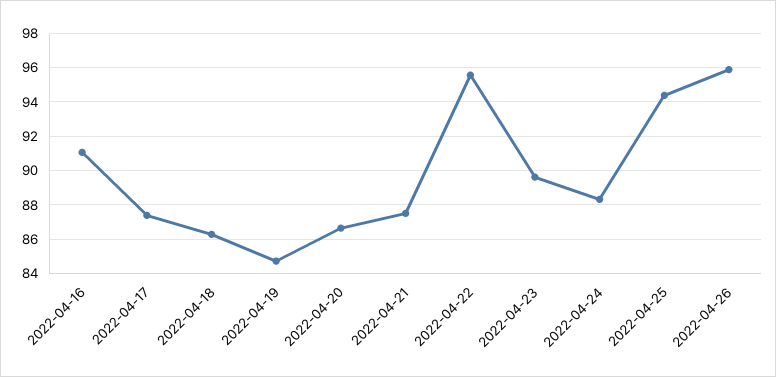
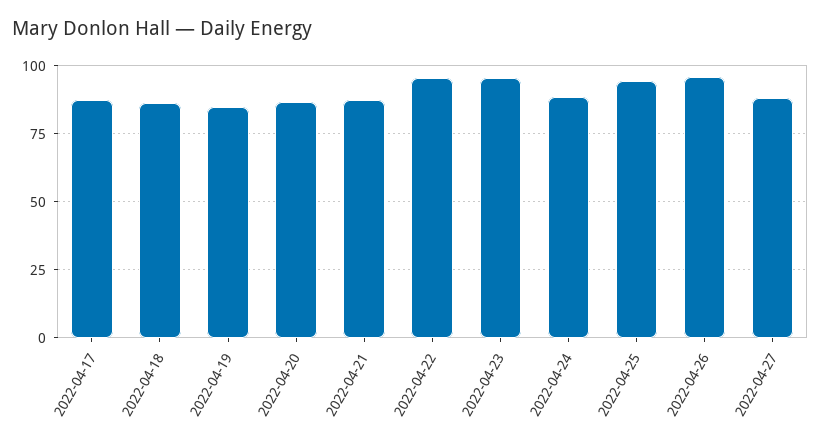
2022-04-16: 91 -> none
2022-04-23: 89.5 -> 95
2022-04-27: none -> 87.5

